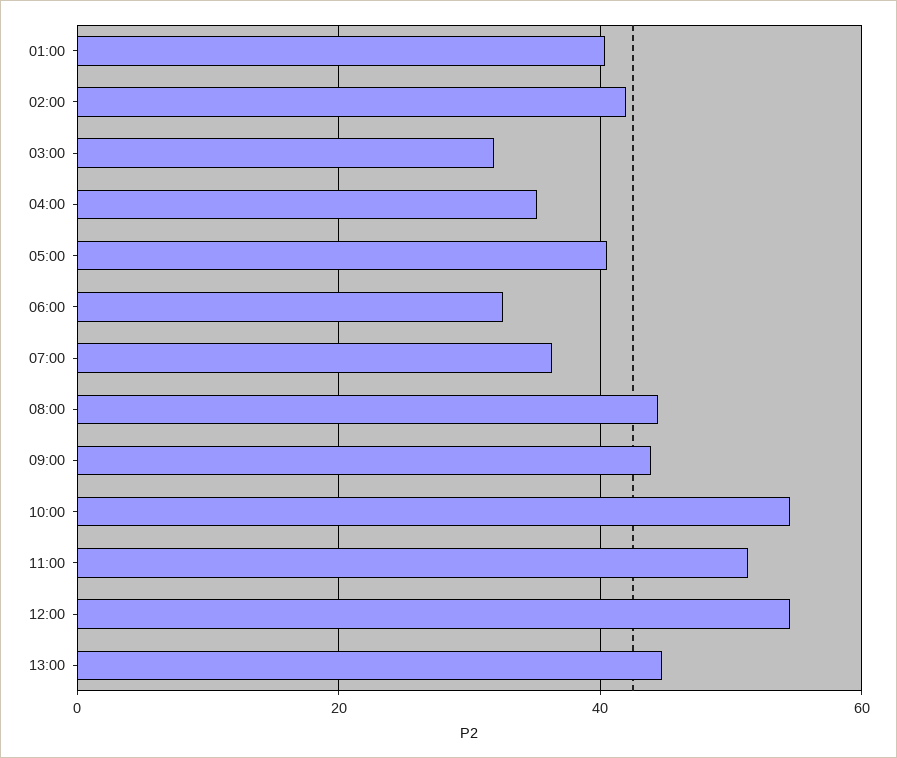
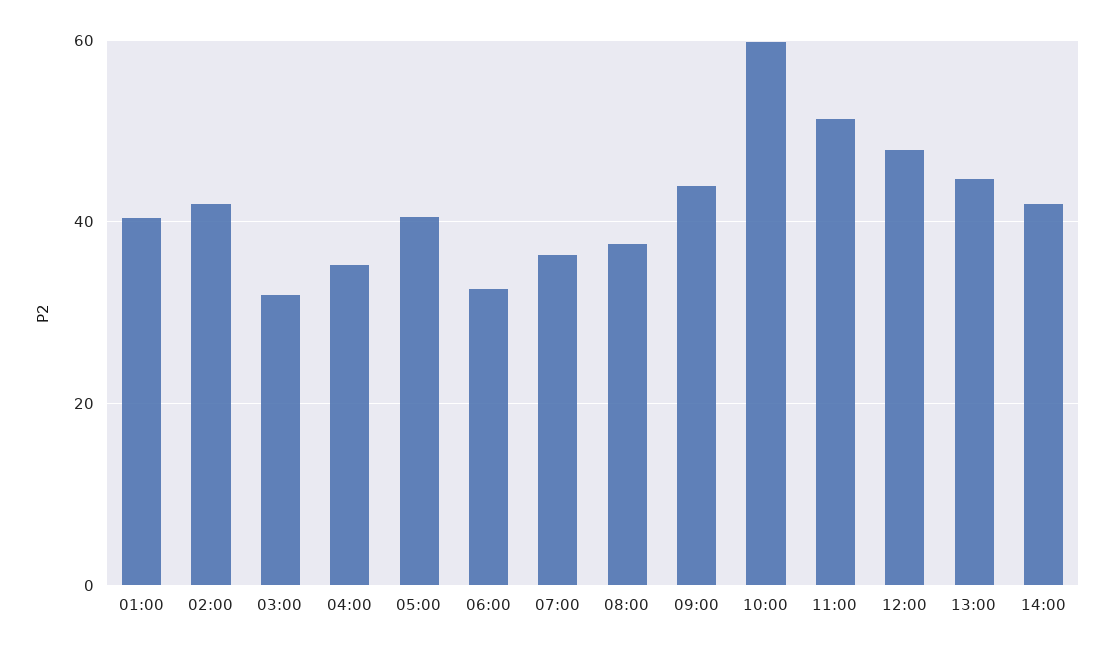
08:00: 44 -> 38
10:00: 54 -> 60
12:00: 54 -> 48
14:00: none -> 42

